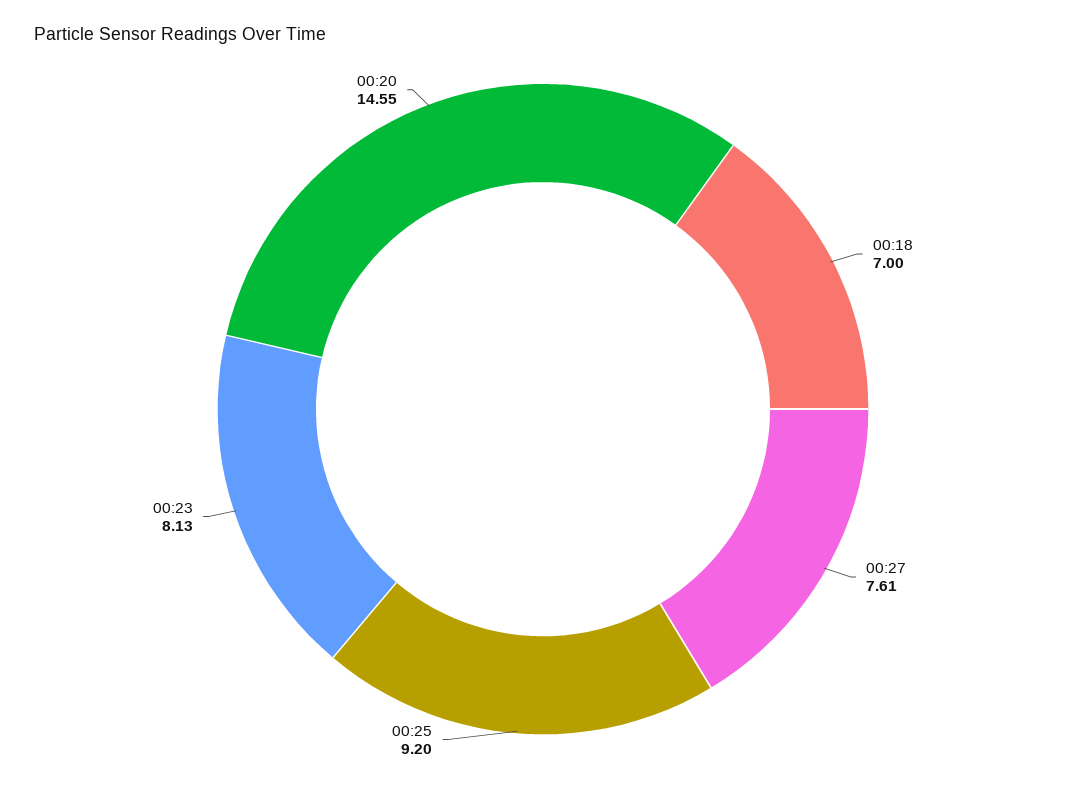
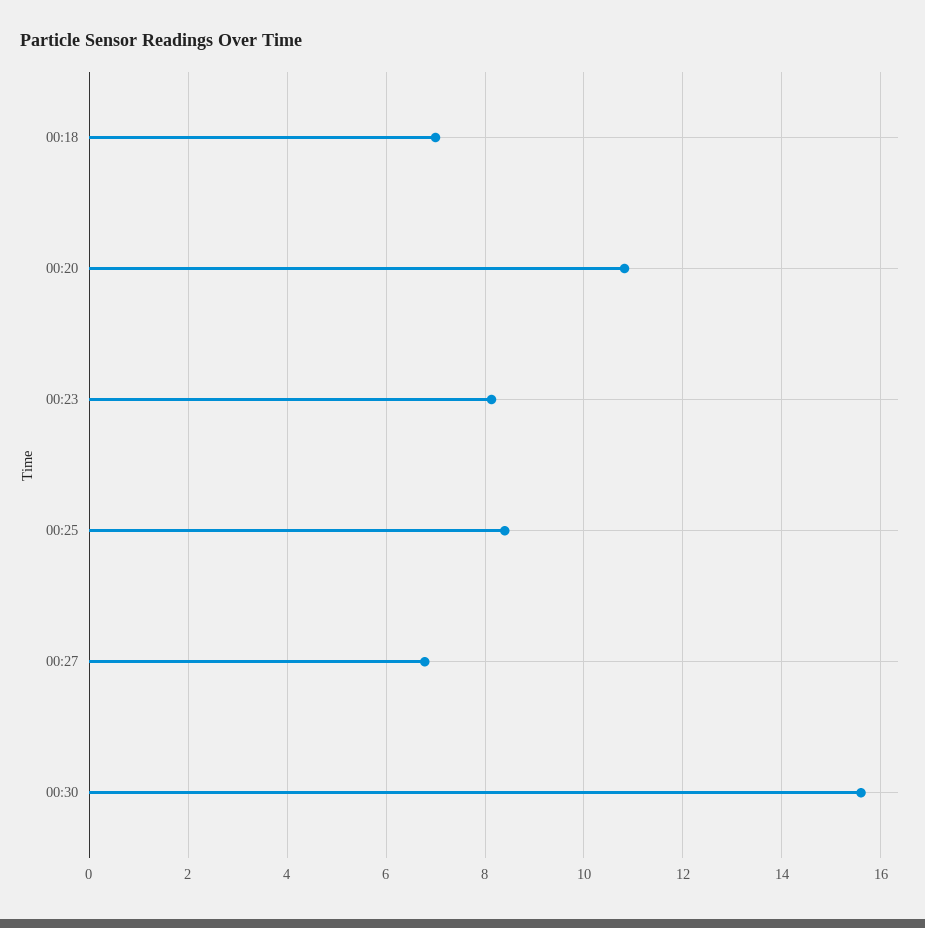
00:27: 7.61 -> 6.8
00:25: 9.2 -> 8.4
00:20: 14.55 -> 10.8
00:30: none -> 15.6

